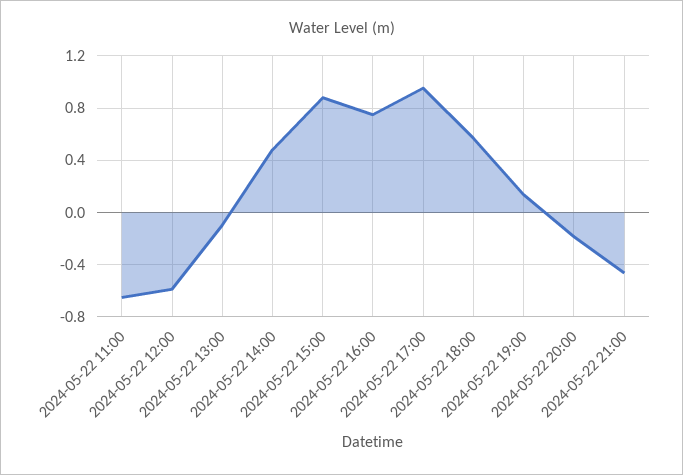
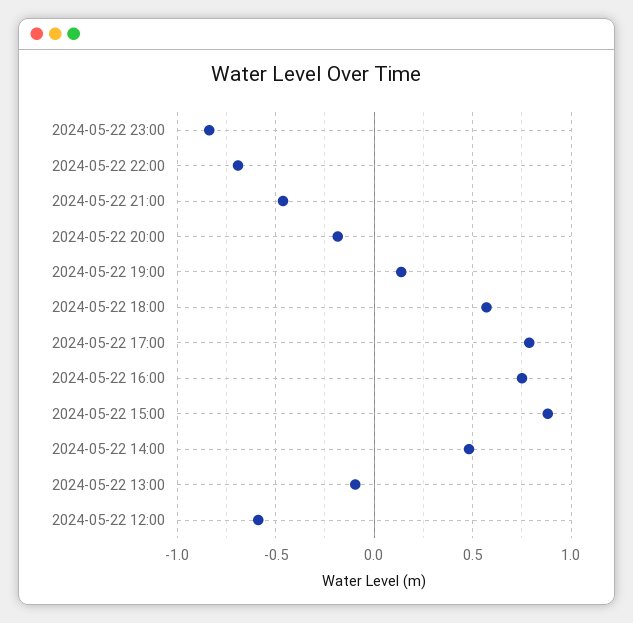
2024-05-22 11:00: -0.65 -> none
2024-05-22 17:00: 0.95 -> 0.8
2024-05-22 23:00: none -> -0.85
2024-05-22 22:00: none -> -0.7

